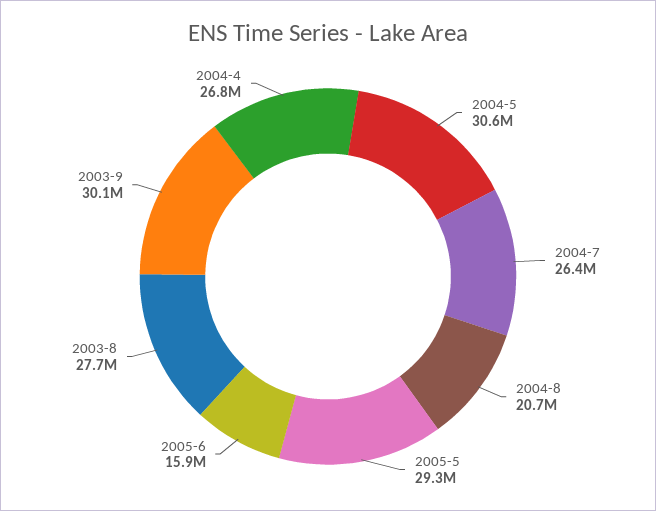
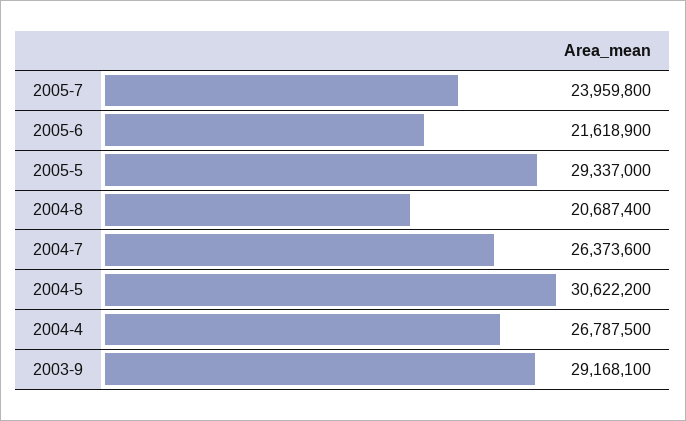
2005-6: 15900000 -> 21618900
2003-8: 27700000 -> none
2003-9: 30100000 -> 29168100
2005-7: none -> 23959800

